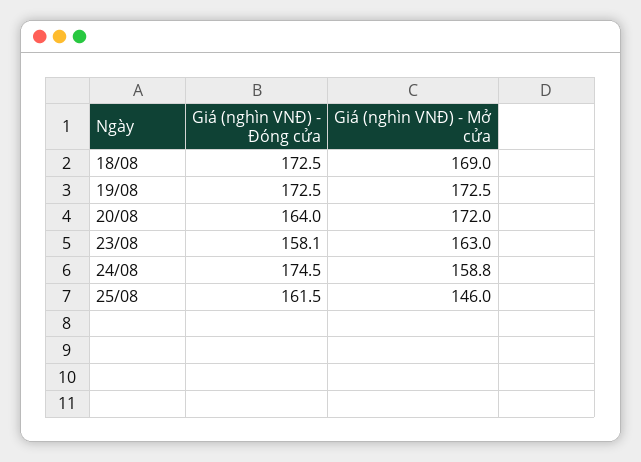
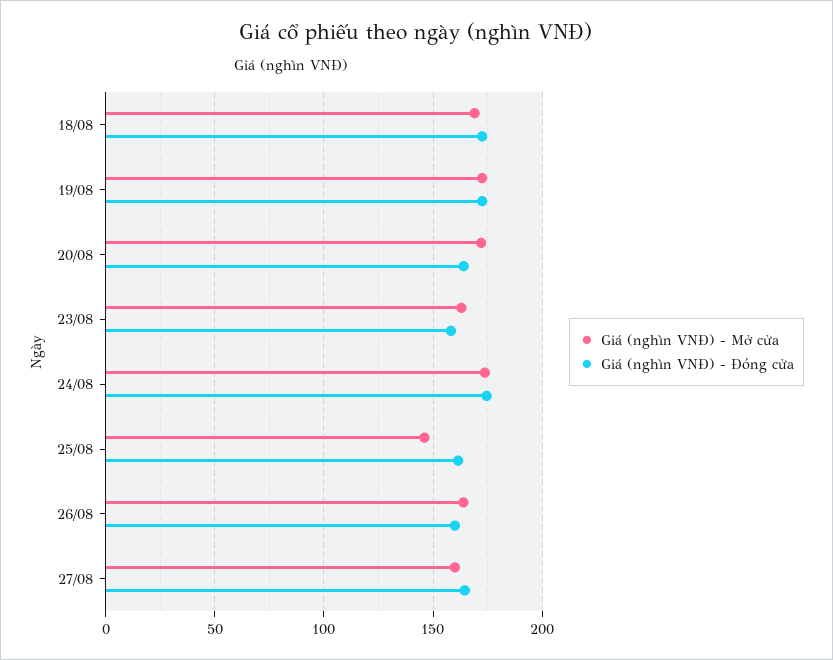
Giá (nghìn VNĐ) - Mở cửa, 24/08: 158.8 -> 175
Giá (nghìn VNĐ) - Mở cửa, 26/08: none -> 165
Giá (nghìn VNĐ) - Đóng cửa, 26/08: none -> 160
Giá (nghìn VNĐ) - Mở cửa, 27/08: none -> 160
Giá (nghìn VNĐ) - Đóng cửa, 27/08: none -> 165

